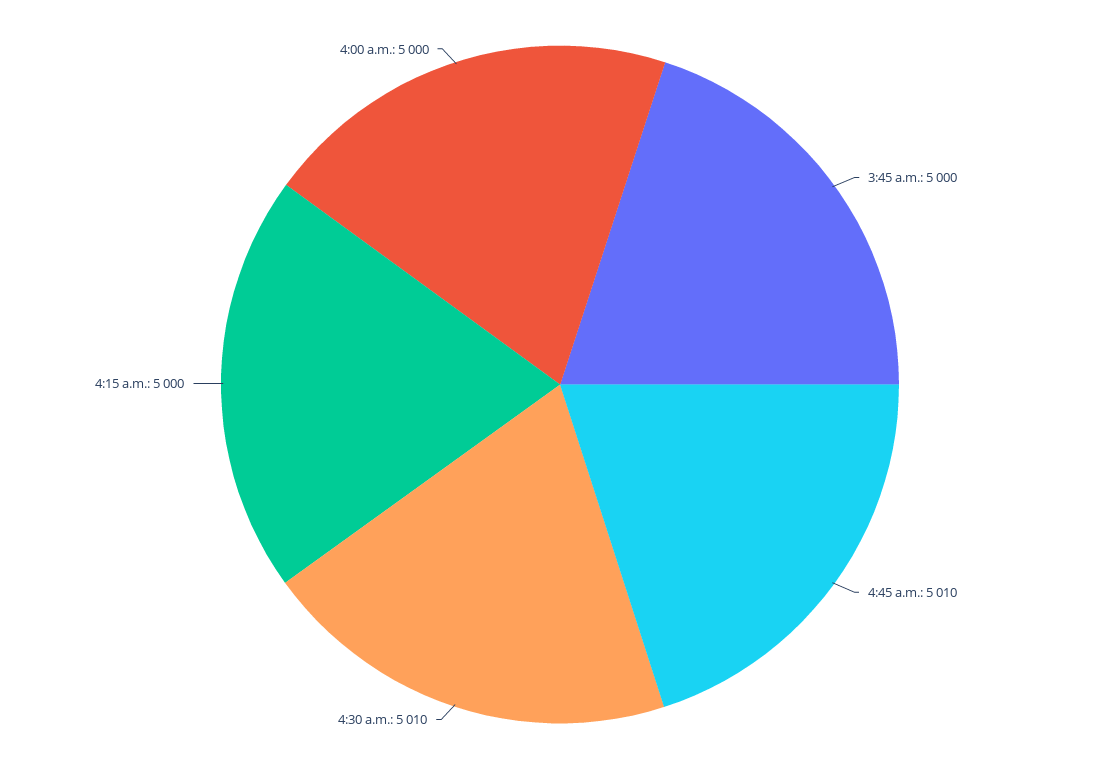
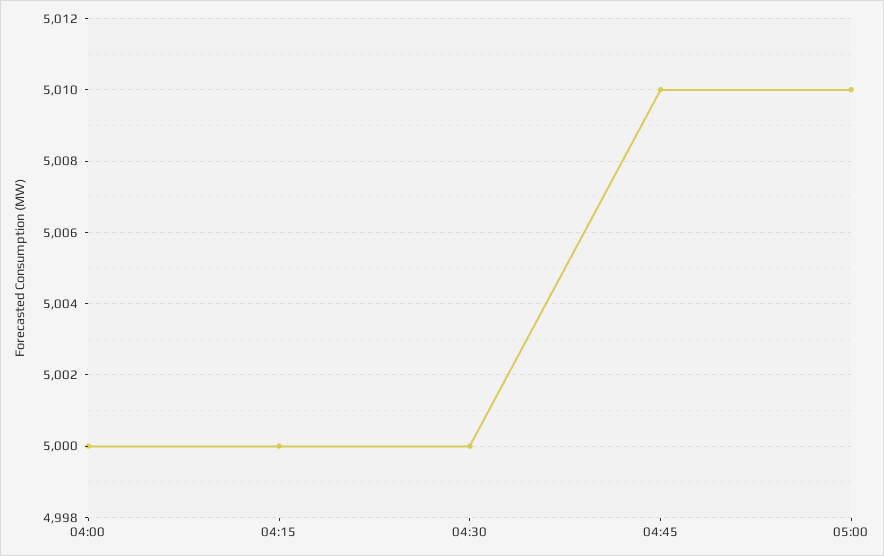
3:45 a.m.: 5000 -> none
4:30 a.m.: 5010 -> 5000
05:00: none -> 5010

